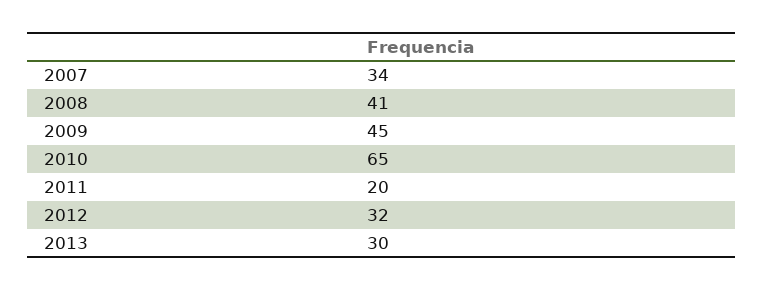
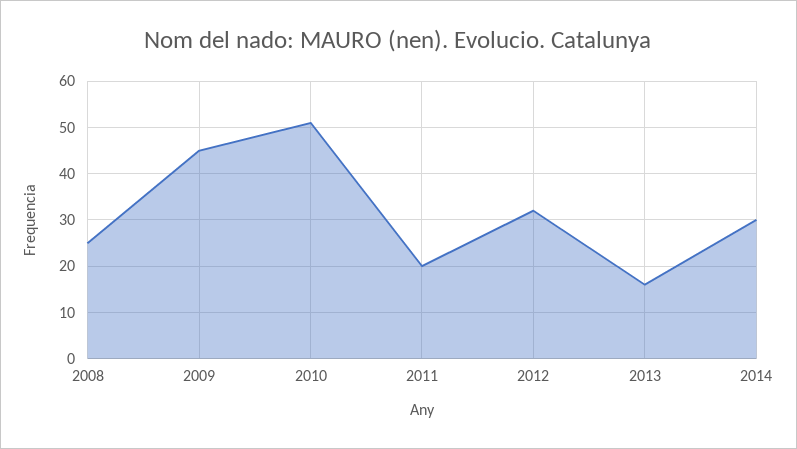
2007: 34 -> none
2008: 41 -> 25
2010: 65 -> 50
2013: 30 -> 15
2014: none -> 30

